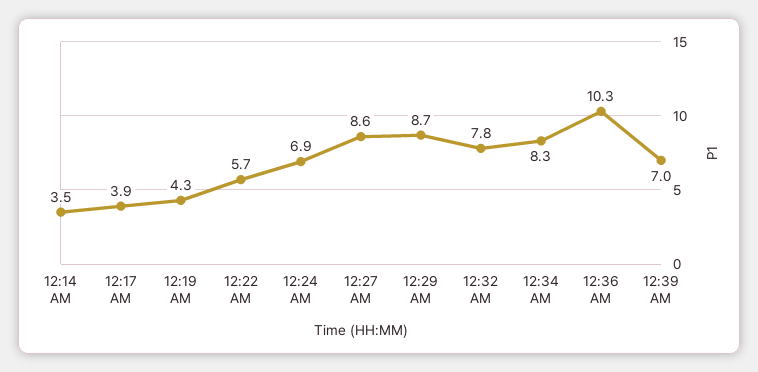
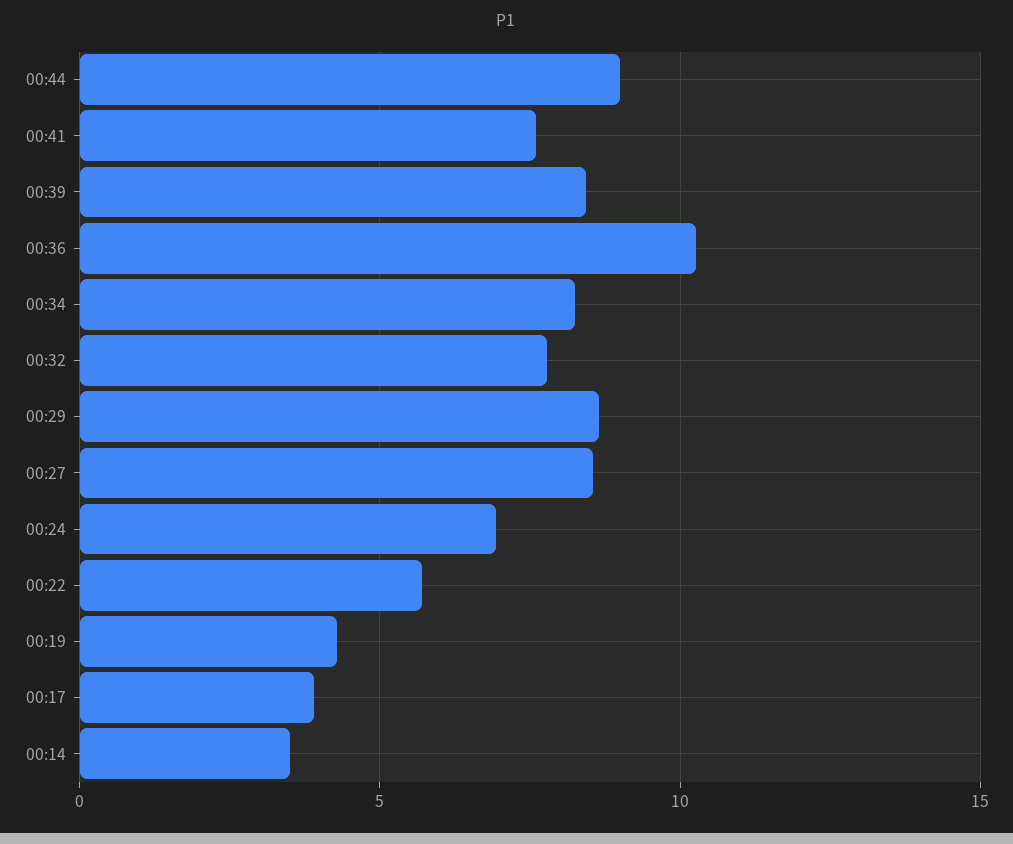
12:39 AM: 7 -> 8.5
00:44: none -> 9
00:41: none -> 7.5

